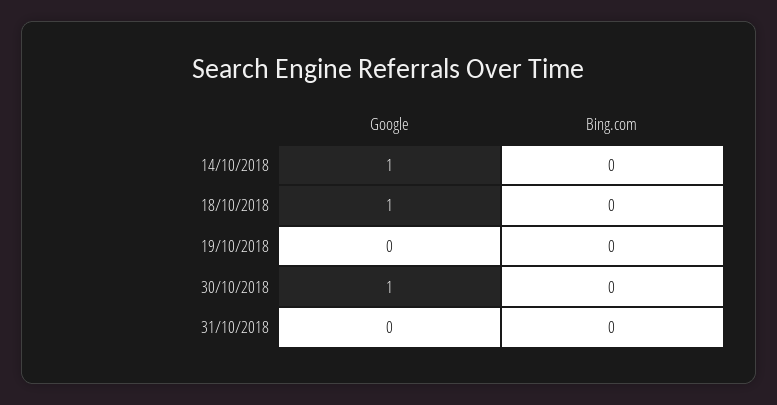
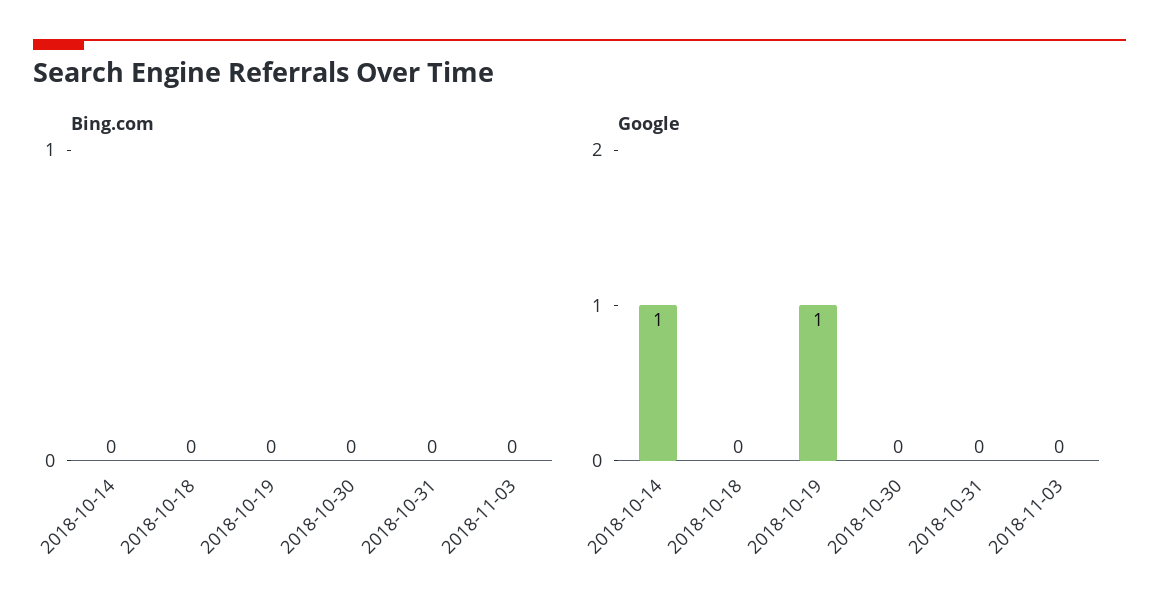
Google, 18/10/2018: 1 -> 0
Google, 19/10/2018: 0 -> 1
Google, 30/10/2018: 1 -> 0
Bing.com, 2018-11-03: none -> 0
Google, 2018-11-03: none -> 0

